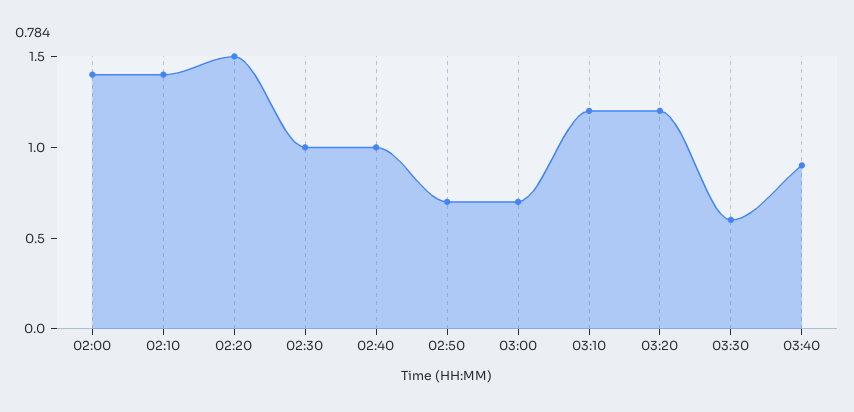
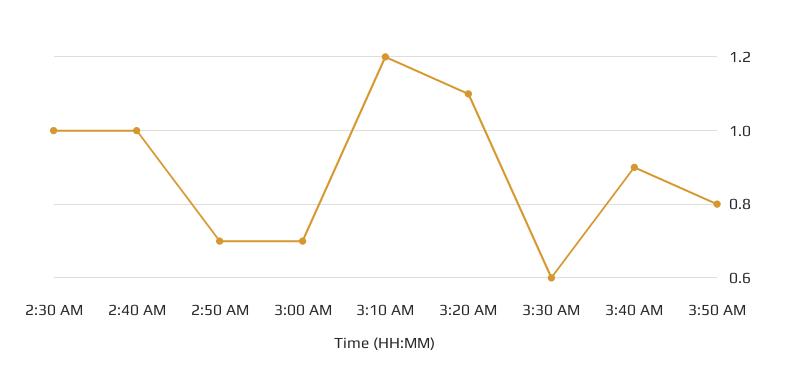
02:00: 1.4 -> none
02:10: 1.4 -> none
02:20: 1.5 -> none
03:20: 1.2 -> 1.1
3:50 AM: none -> 0.8

